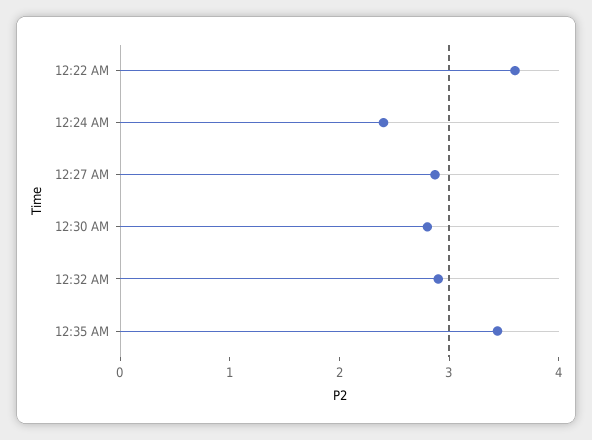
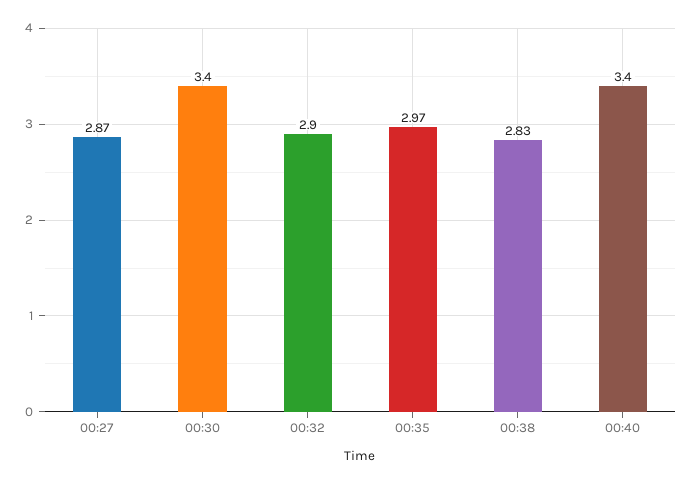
12:22 AM: 3.6 -> none
12:24 AM: 2.4 -> none
12:30 AM: 2.8 -> 3.4
12:35 AM: 3.4 -> 2.97
00:38: none -> 2.83
00:40: none -> 3.4

